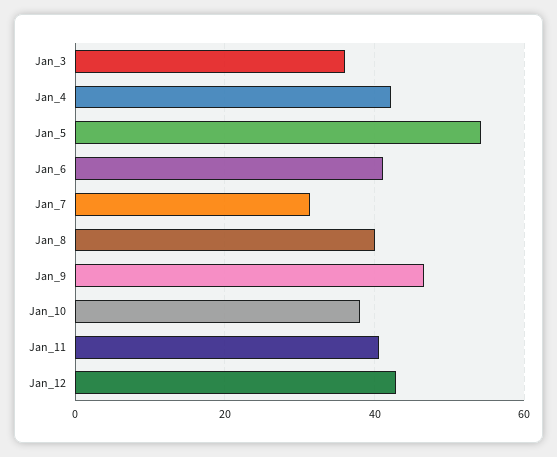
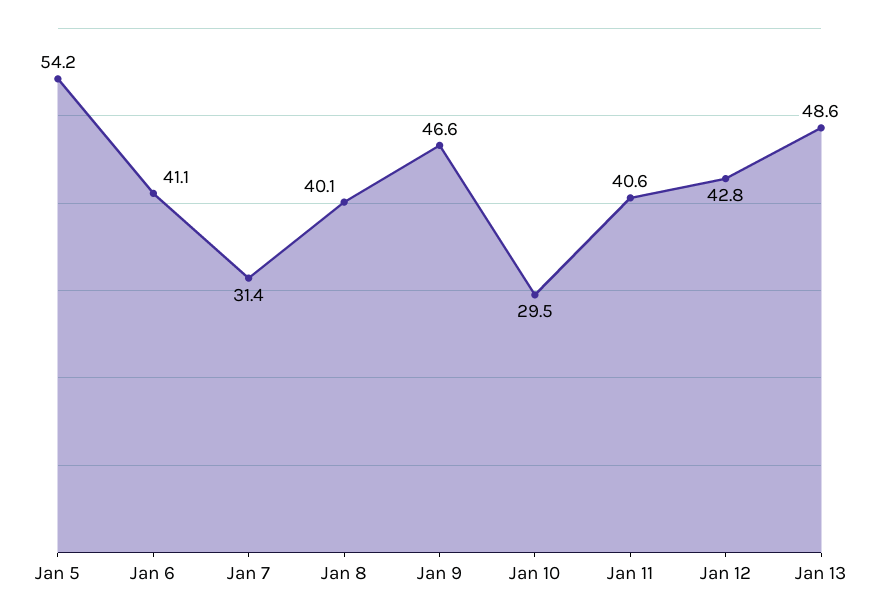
Jan_3: 36 -> none
Jan_4: 42 -> none
Jan_10: 38 -> 29.5
Jan 13: none -> 48.6

